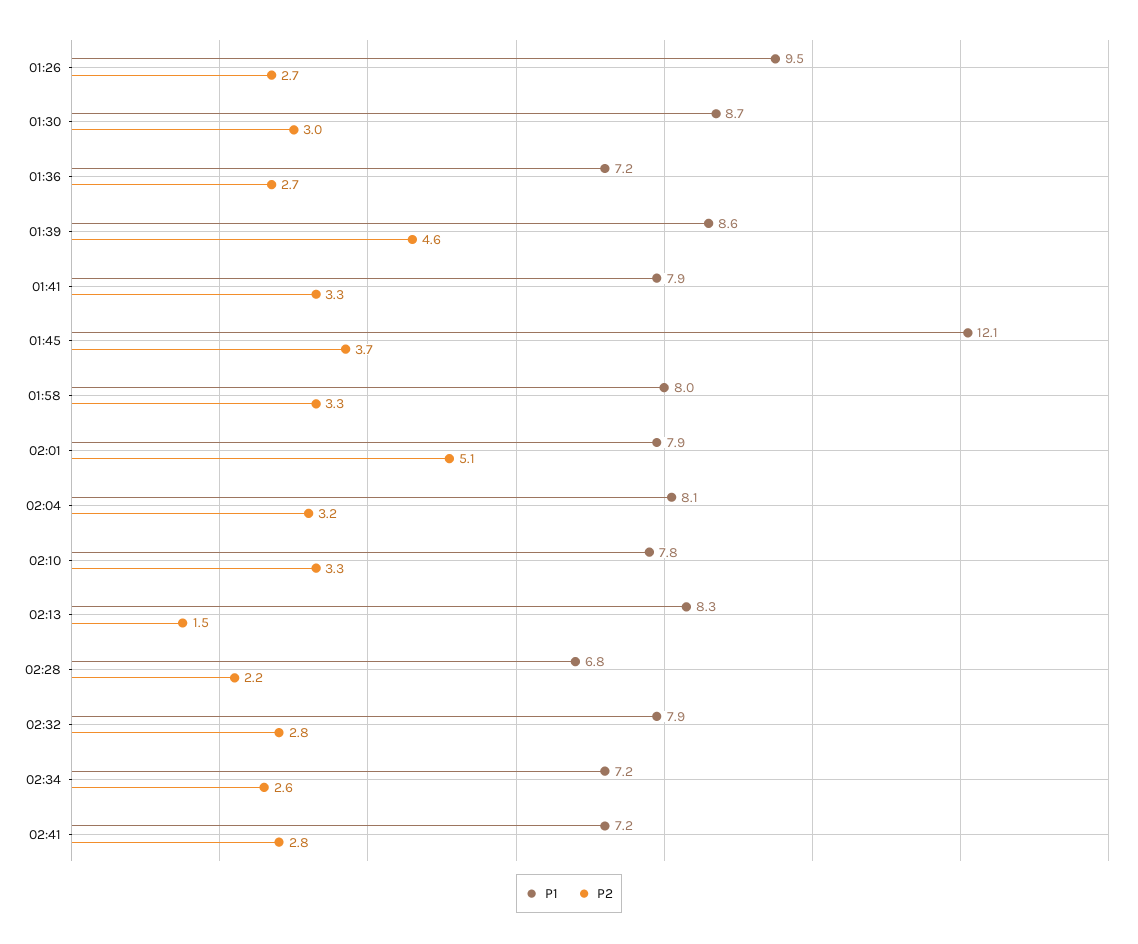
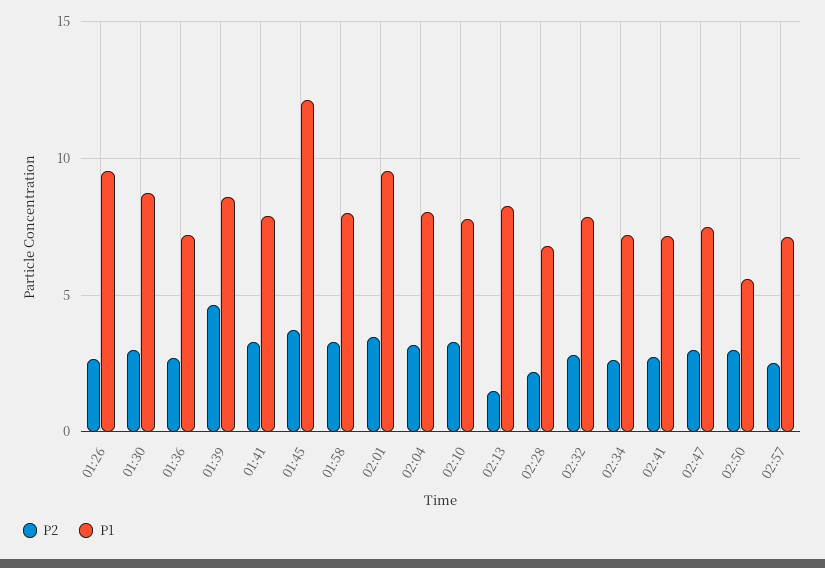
P1, 02:01: 7.9 -> 9.5
P2, 02:01: 5.1 -> 3.5
P2, 02:47: none -> 3
P1, 02:47: none -> 7.5
P2, 02:50: none -> 3
P1, 02:50: none -> 5.5
P2, 02:57: none -> 2.5
P1, 02:57: none -> 7

